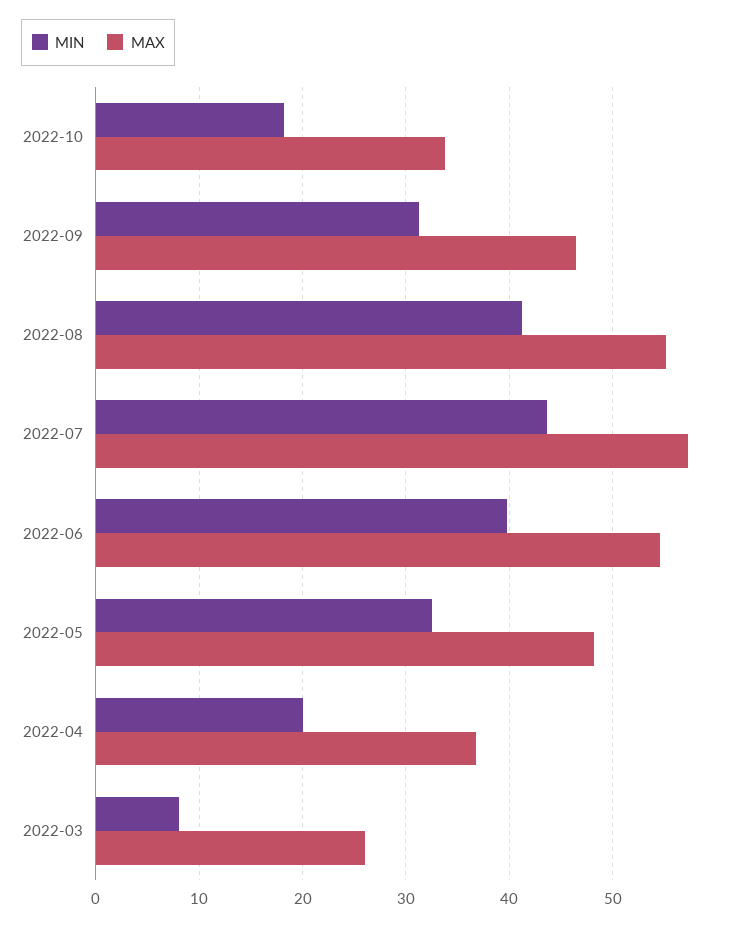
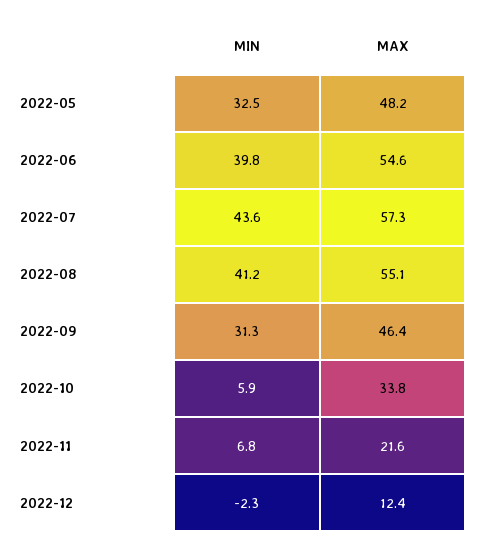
MIN, 2022-10: 18 -> 5.9
MIN, 2022-04: 20 -> none
MAX, 2022-04: 37 -> none
MIN, 2022-03: 8 -> none
MAX, 2022-03: 26 -> none
MIN, 2022-11: none -> 6.8
MAX, 2022-11: none -> 21.6
MIN, 2022-12: none -> -2.3
MAX, 2022-12: none -> 12.4

